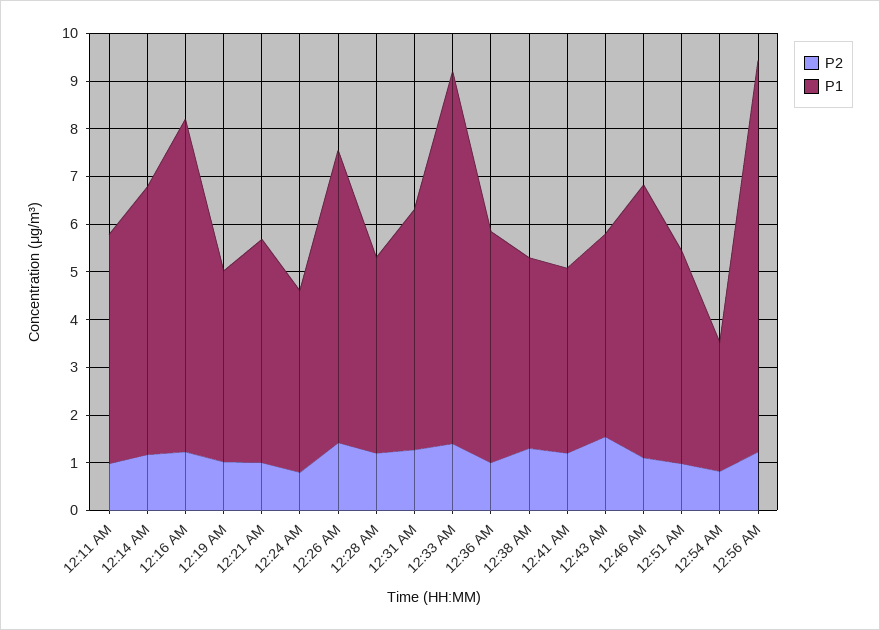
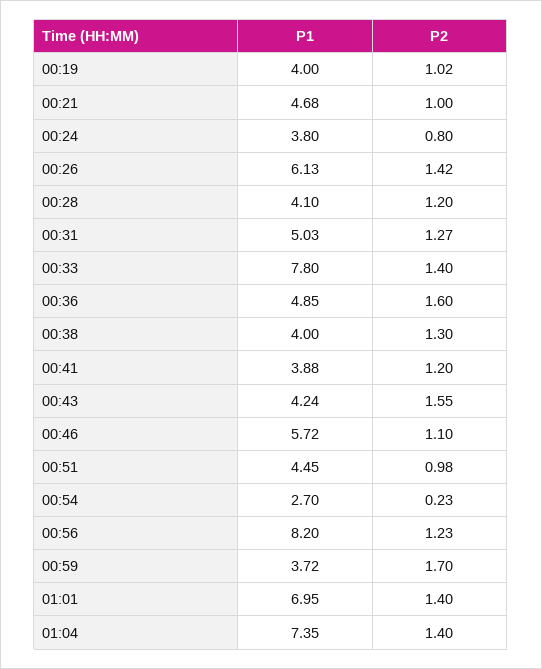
P2, 12:11 AM: 1 -> none
P1, 12:11 AM: 4.8 -> none
P2, 12:14 AM: 1.2 -> none
P1, 12:14 AM: 5.6 -> none
P2, 12:16 AM: 1.2 -> none
P1, 12:16 AM: 7 -> none
P2, 12:36 AM: 1 -> 1.6
P2, 12:54 AM: 0.8 -> 0.23
P1, 00:59: none -> 3.72
P2, 00:59: none -> 1.7
P1, 01:01: none -> 6.95
P2, 01:01: none -> 1.4
P1, 01:04: none -> 7.35
P2, 01:04: none -> 1.4

